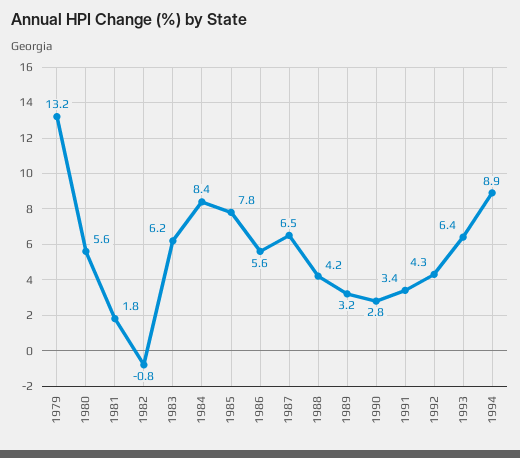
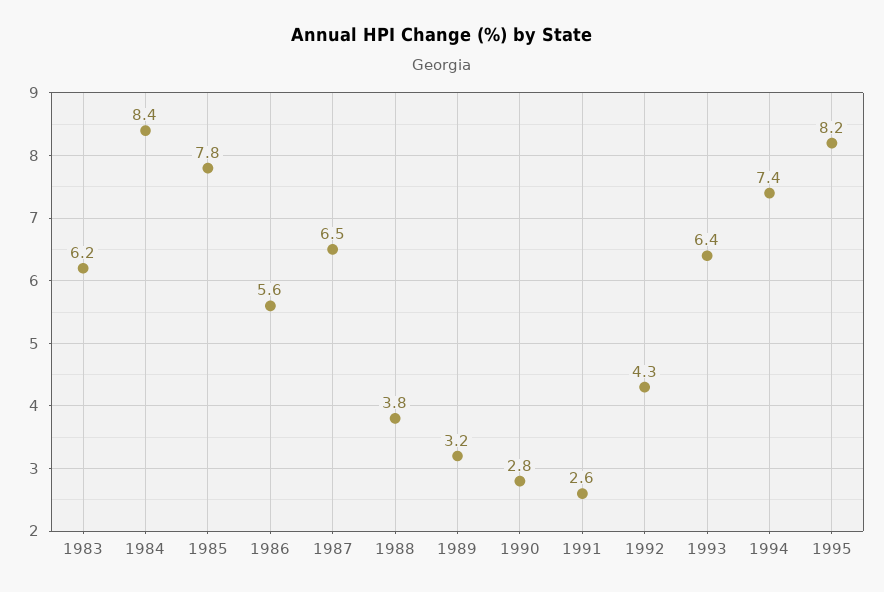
1979: 13.2 -> none
1980: 5.6 -> none
1981: 1.8 -> none
1982: -0.8 -> none
1988: 4.2 -> 3.8
1991: 3.4 -> 2.6
1994: 8.9 -> 7.4
1995: none -> 8.2

